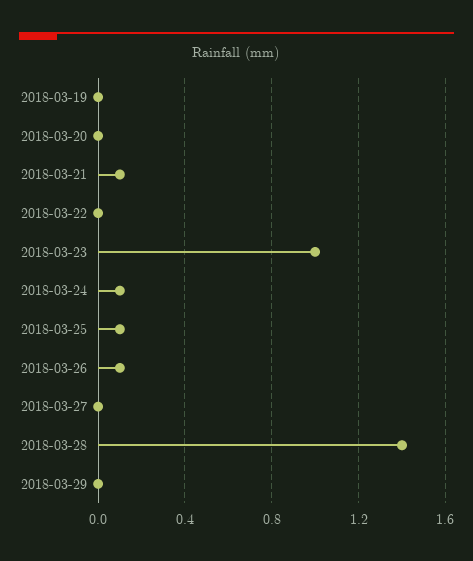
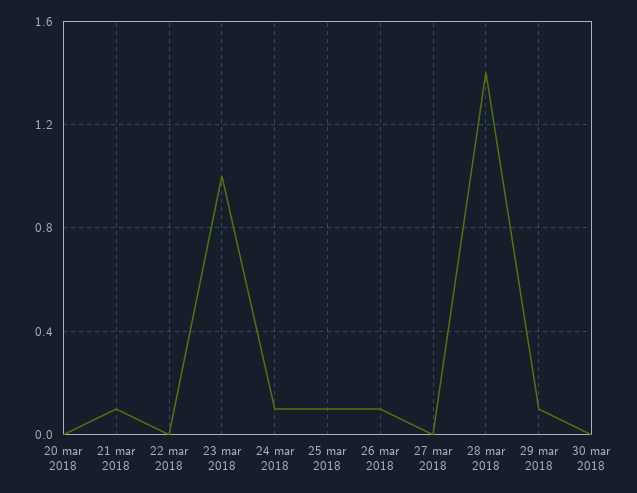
2018-03-19: 0 -> none
2018-03-29: 0 -> 0.1
30 mar 2018: none -> 0

